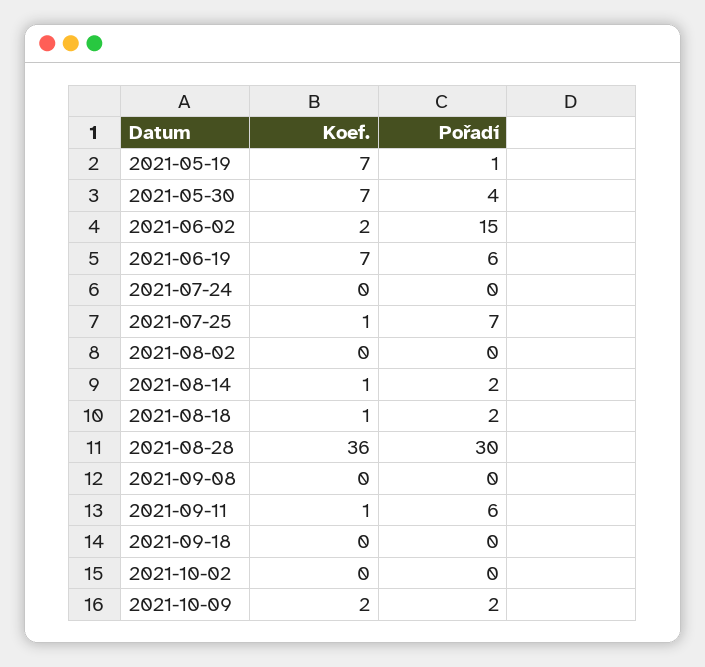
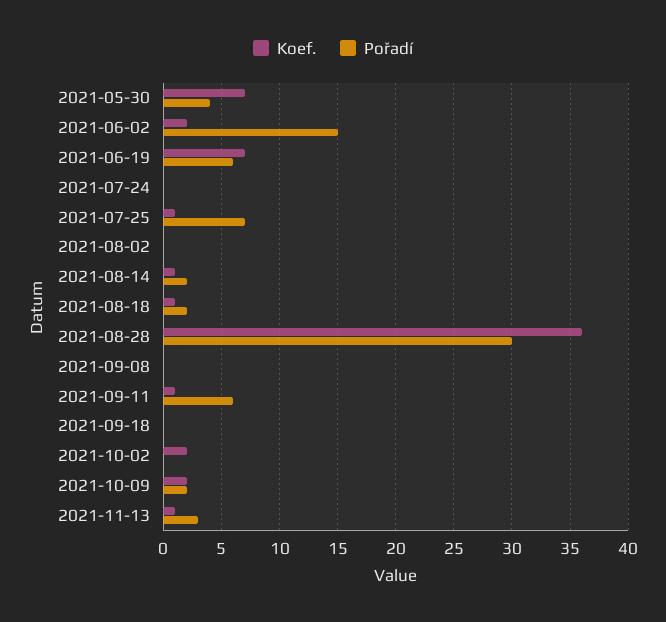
Koef., 2021-05-19: 7 -> none
Pořadí, 2021-05-19: 1 -> none
Koef., 2021-10-02: 0 -> 2
Koef., 2021-11-13: none -> 1
Pořadí, 2021-11-13: none -> 3

